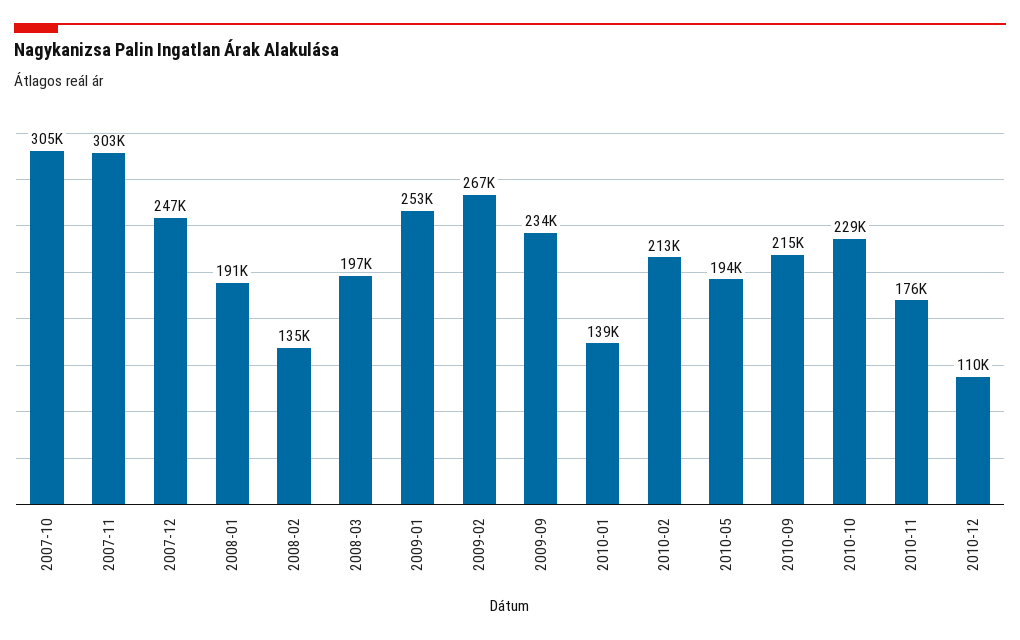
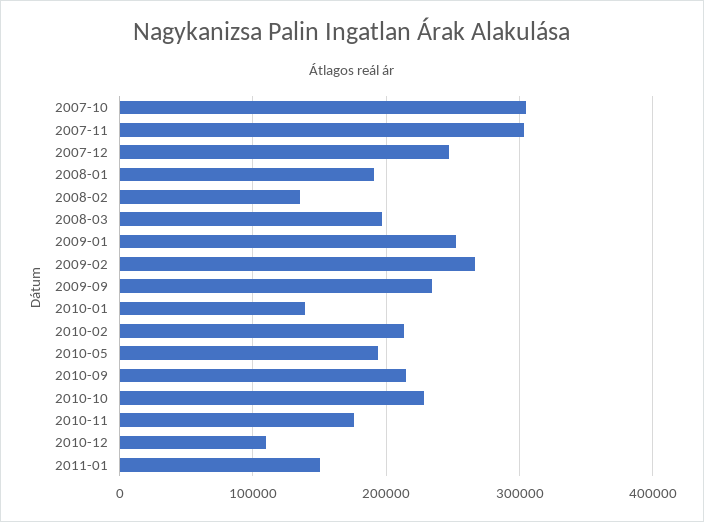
2011-01: none -> 150000

